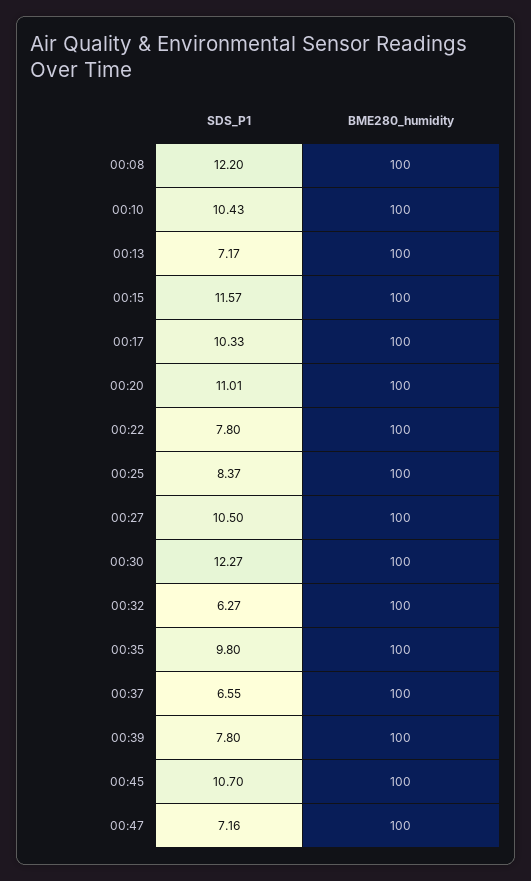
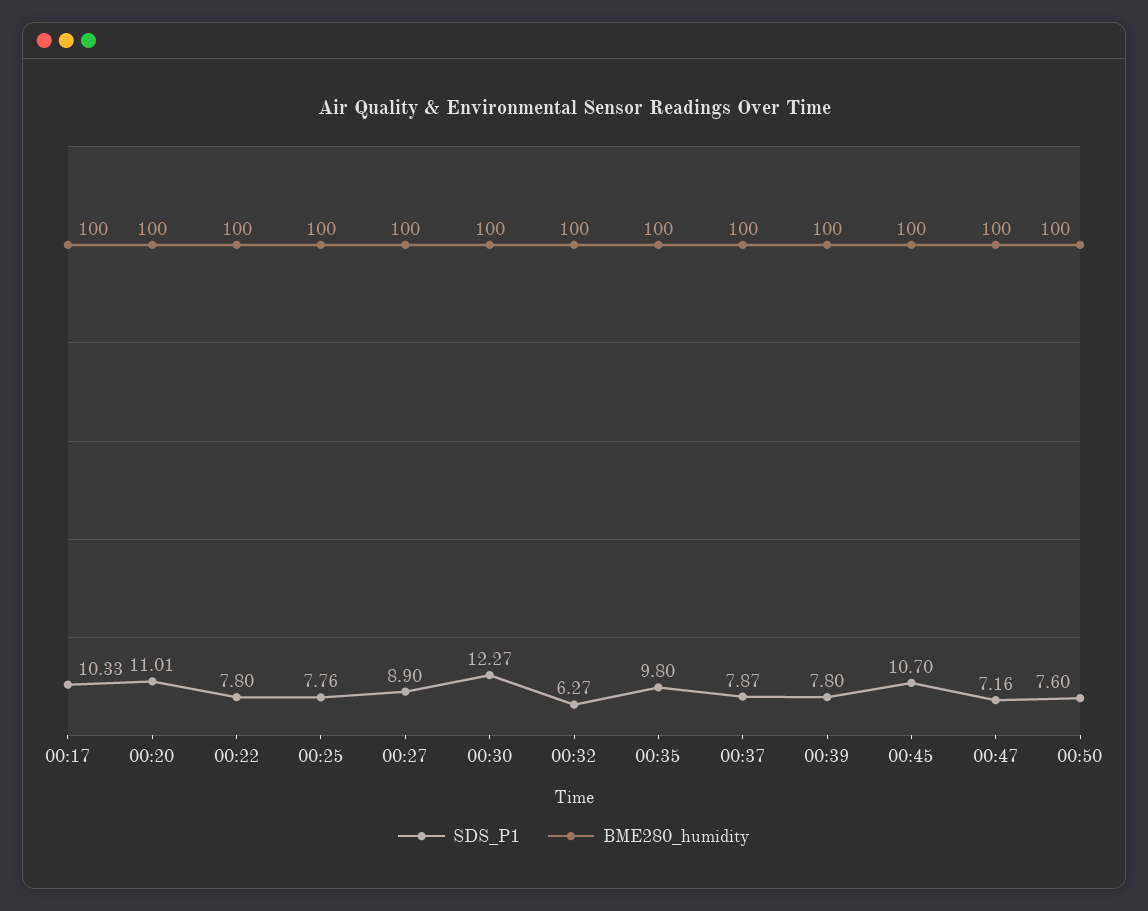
SDS_P1, 00:08: 12.2 -> none
BME280_humidity, 00:08: 100 -> none
SDS_P1, 00:10: 10.43 -> none
BME280_humidity, 00:10: 100 -> none
SDS_P1, 00:13: 7.17 -> none
BME280_humidity, 00:13: 100 -> none
SDS_P1, 00:15: 11.57 -> none
BME280_humidity, 00:15: 100 -> none
SDS_P1, 00:25: 8.37 -> 7.76
SDS_P1, 00:27: 10.5 -> 8.9
SDS_P1, 00:37: 6.55 -> 7.87
SDS_P1, 00:50: none -> 7.6
BME280_humidity, 00:50: none -> 100

